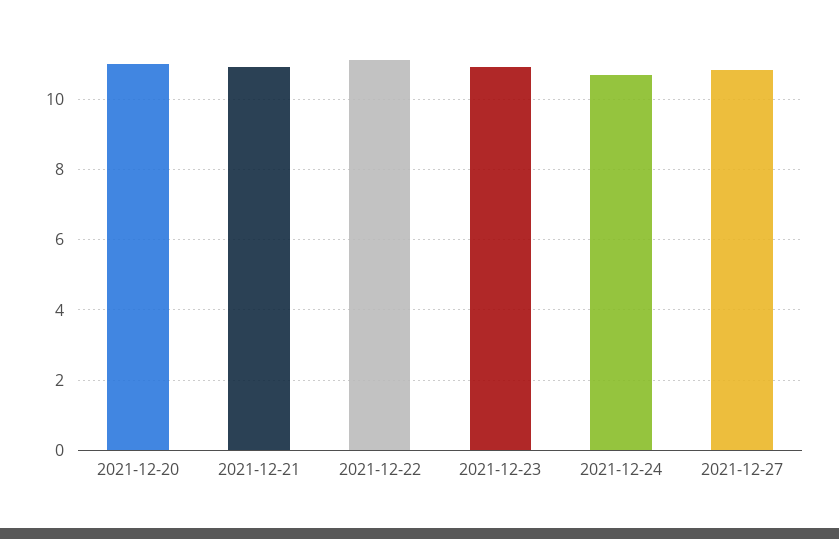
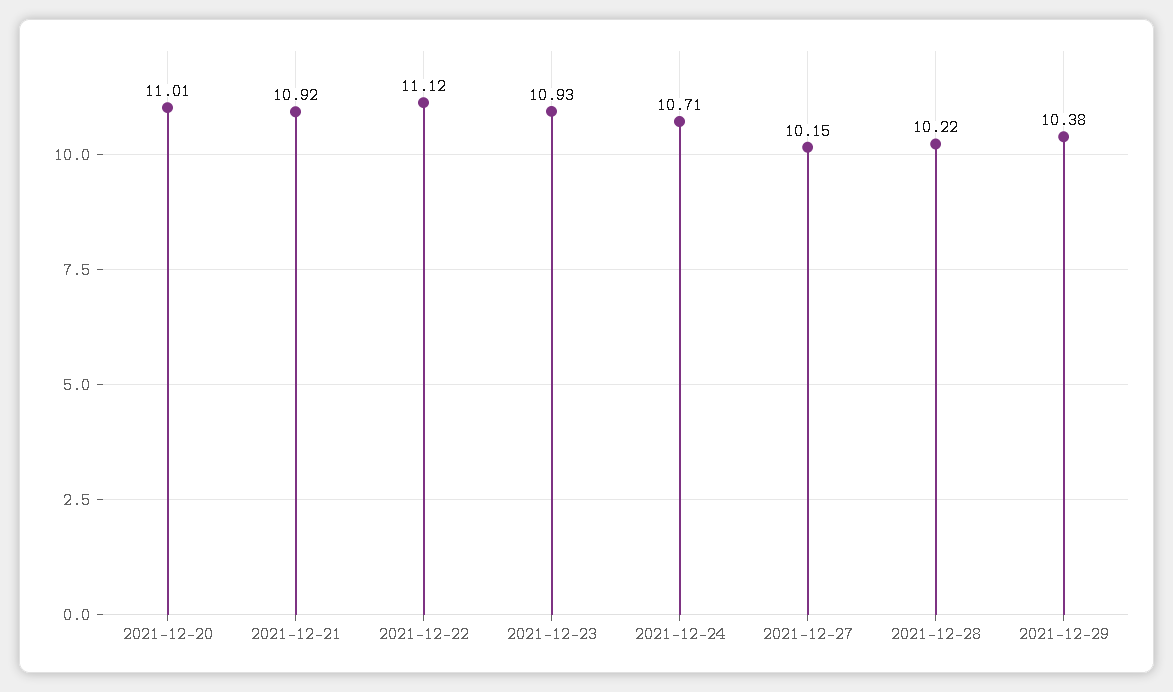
2021-12-27: 10.8 -> 10.15
2021-12-28: none -> 10.22
2021-12-29: none -> 10.38

